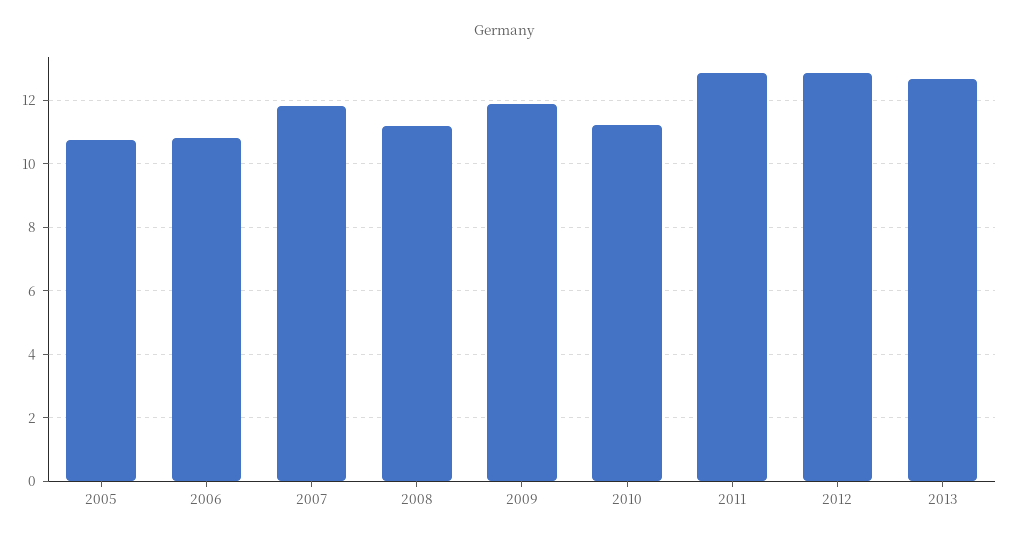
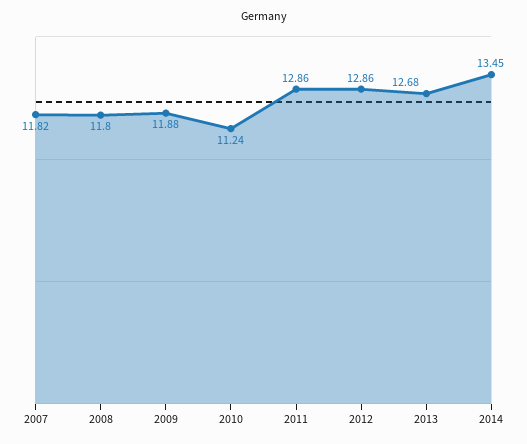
2005: 10.8 -> none
2006: 10.8 -> none
2008: 11.2 -> 11.8
2014: none -> 13.45

